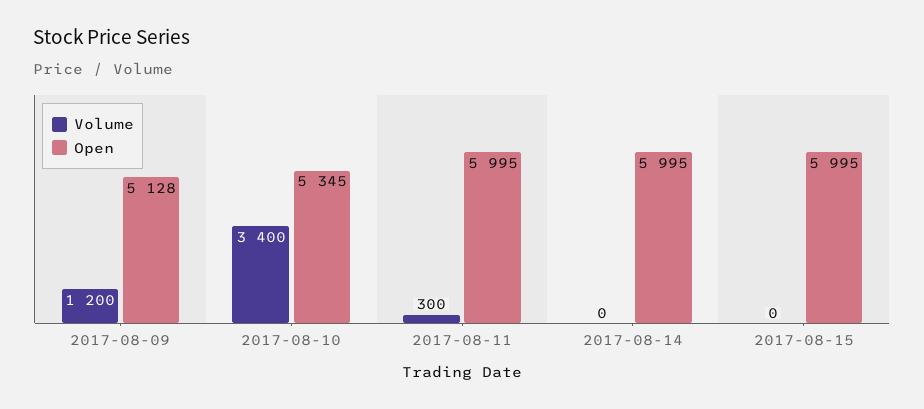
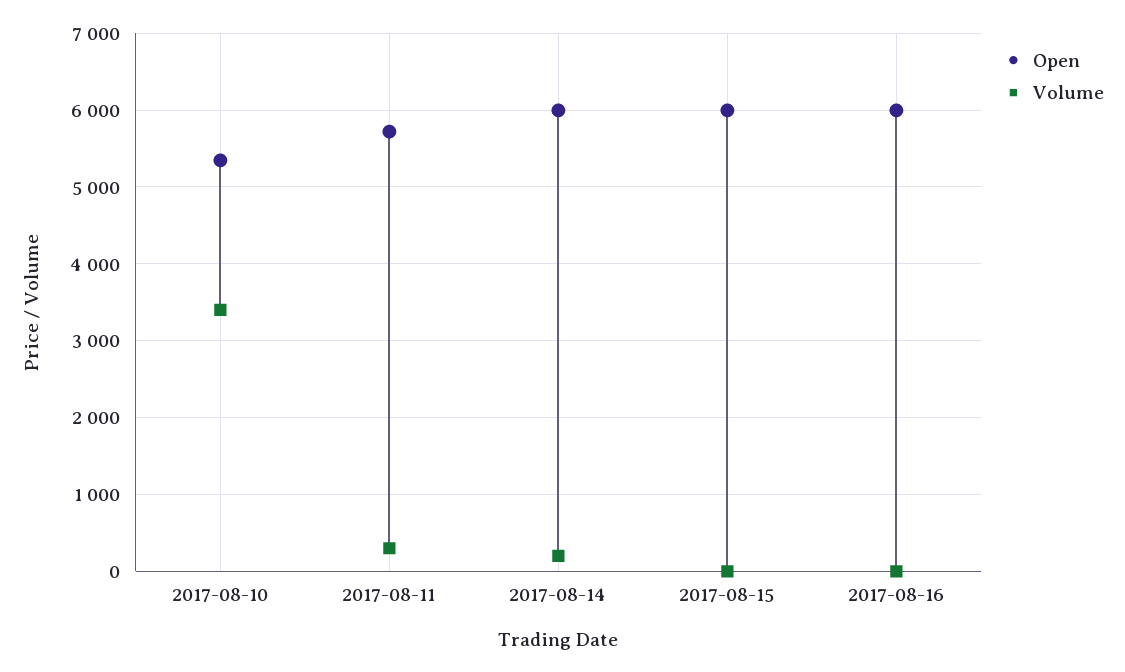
Volume, 2017-08-09: 1200 -> none
Open, 2017-08-09: 5128 -> none
Open, 2017-08-11: 5995 -> 5700
Volume, 2017-08-14: 0 -> 200
Open, 2017-08-16: none -> 6000
Volume, 2017-08-16: none -> 0

